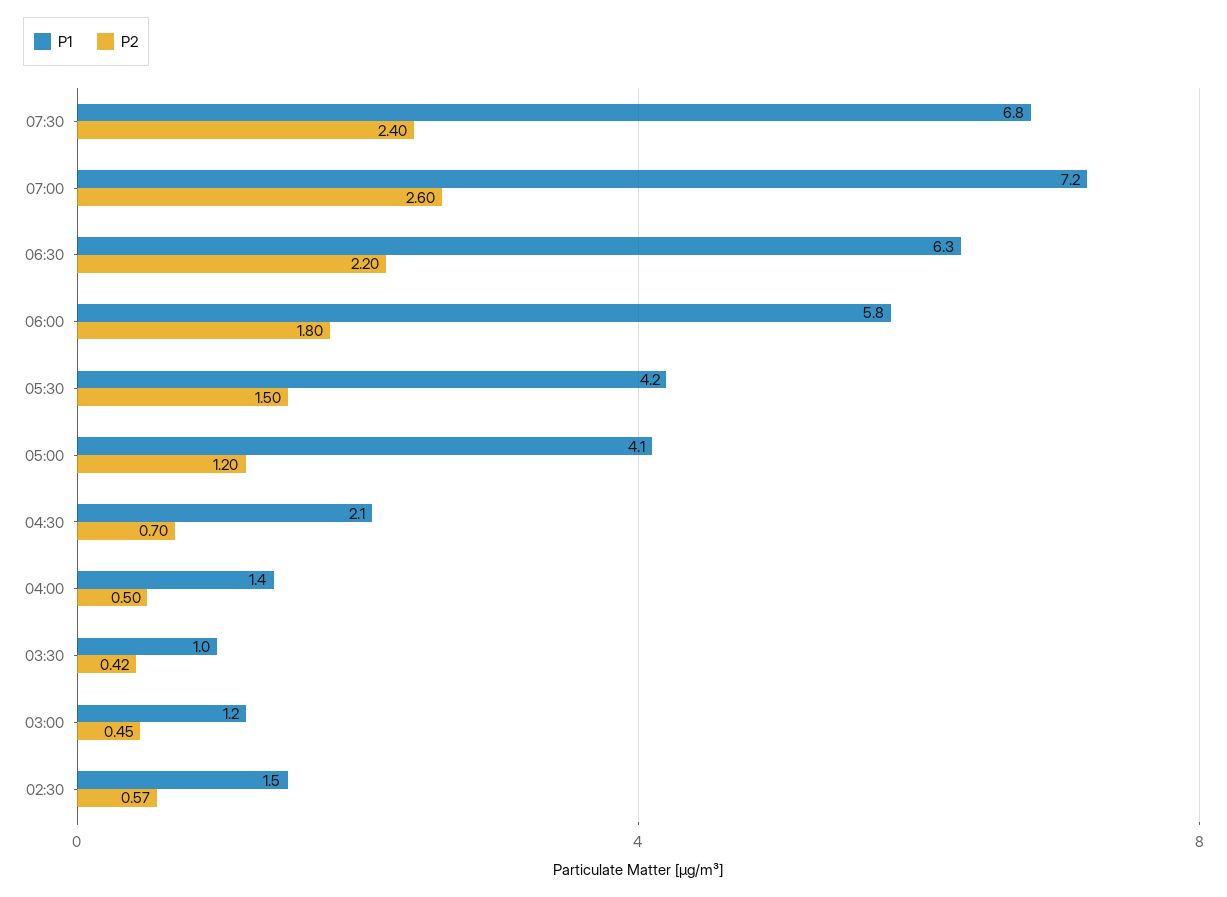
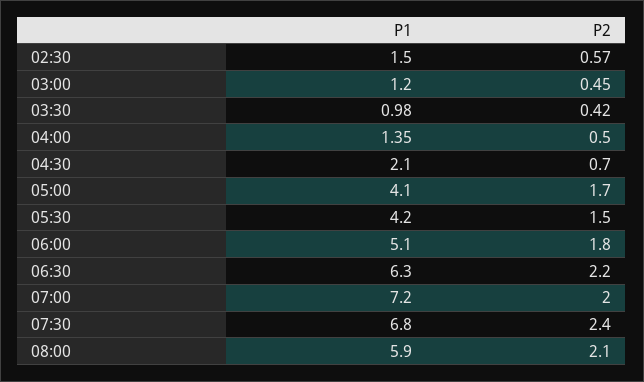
P2, 07:00: 2.6 -> 2
P1, 06:00: 5.8 -> 5.1
P2, 05:00: 1.2 -> 1.7
P1, 08:00: none -> 5.9
P2, 08:00: none -> 2.1

